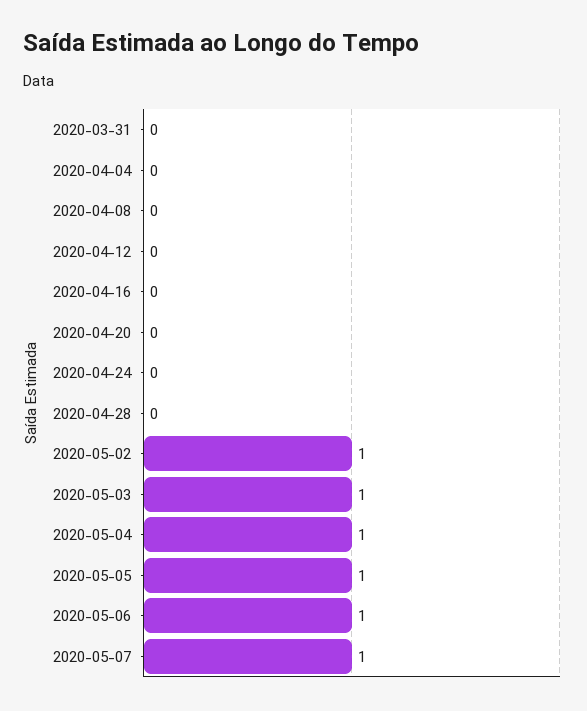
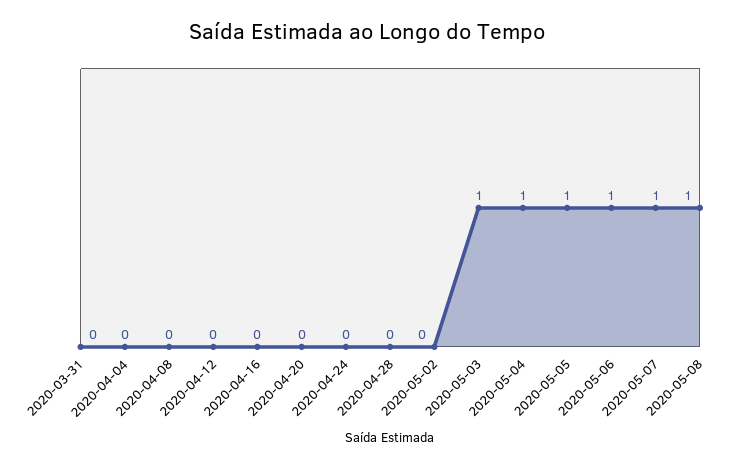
2020-05-02: 1 -> 0
2020-05-08: none -> 1

